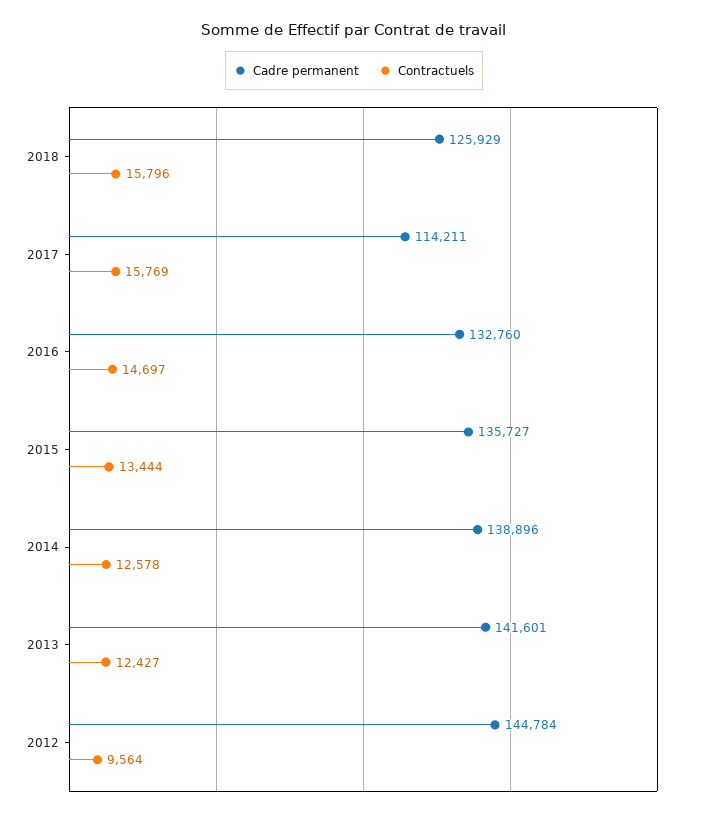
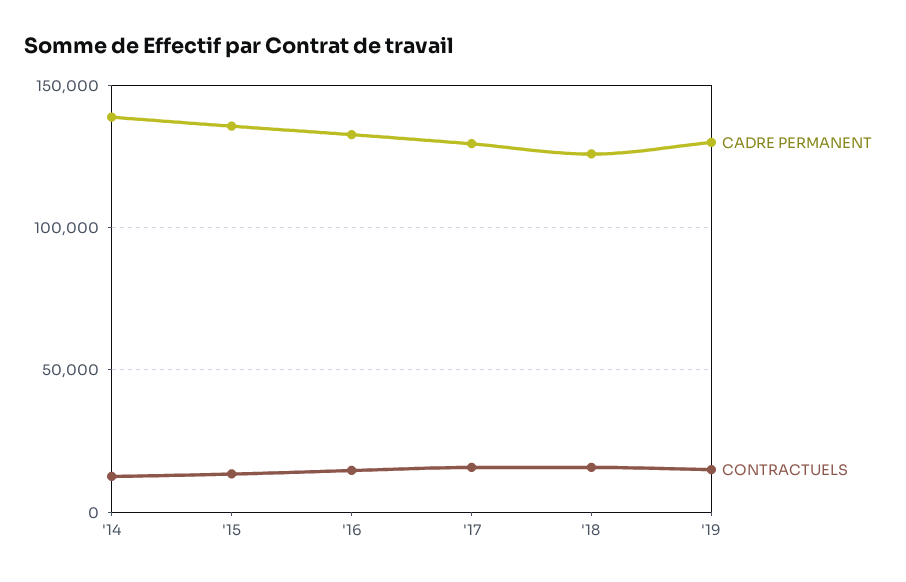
Cadre permanent, 2017: 114211 -> 130000
Cadre permanent, 2013: 141601 -> none
Contractuels, 2013: 12427 -> none
Cadre permanent, 2012: 144784 -> none
Contractuels, 2012: 9564 -> none
Cadre permanent, '19: none -> 130000
Contractuels, '19: none -> 15000

